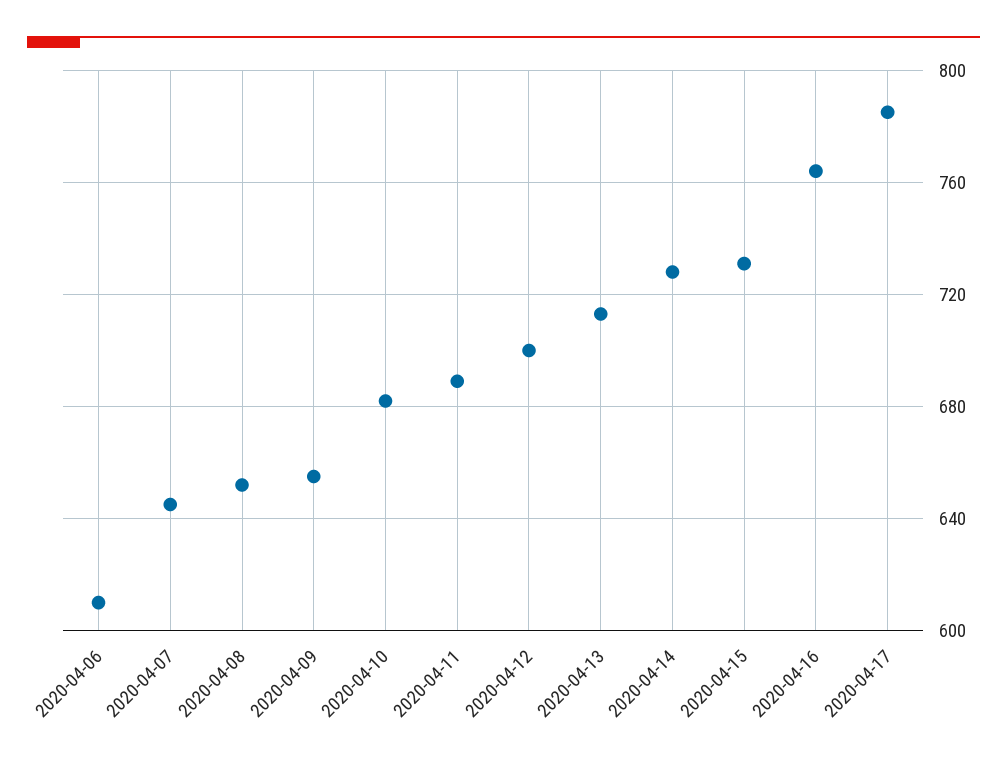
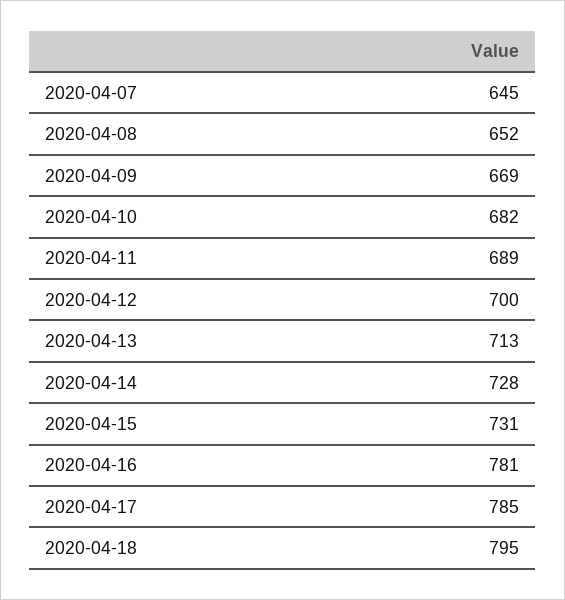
2020-04-06: 610 -> none
2020-04-09: 655 -> 669
2020-04-16: 765 -> 781
2020-04-18: none -> 795

